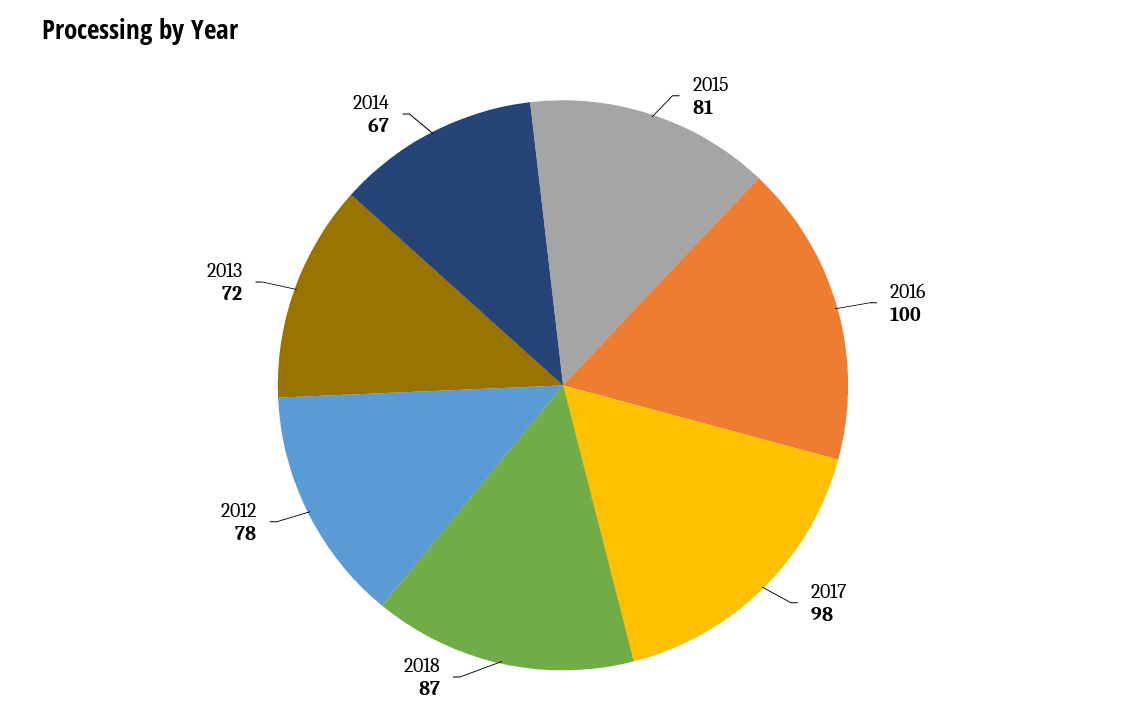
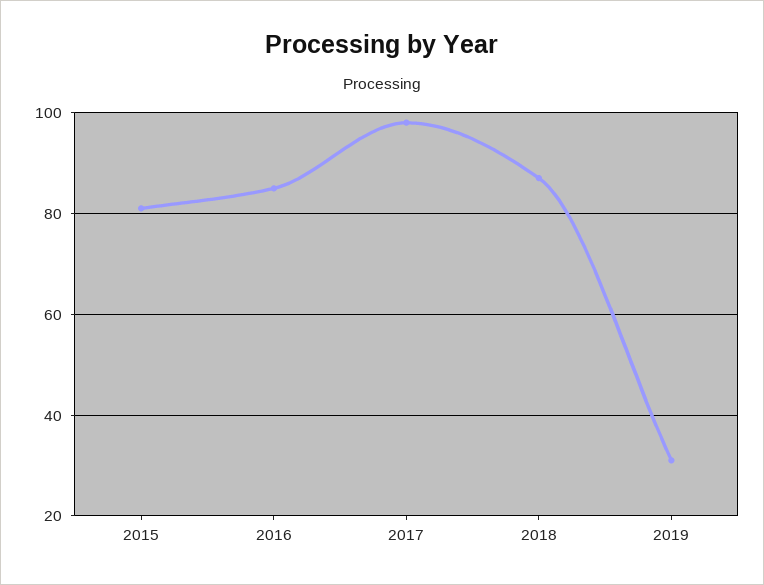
2016: 100 -> 85
2012: 78 -> none
2013: 72 -> none
2014: 67 -> none
2019: none -> 30

